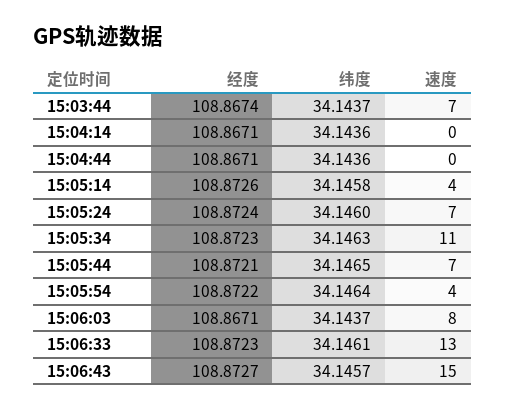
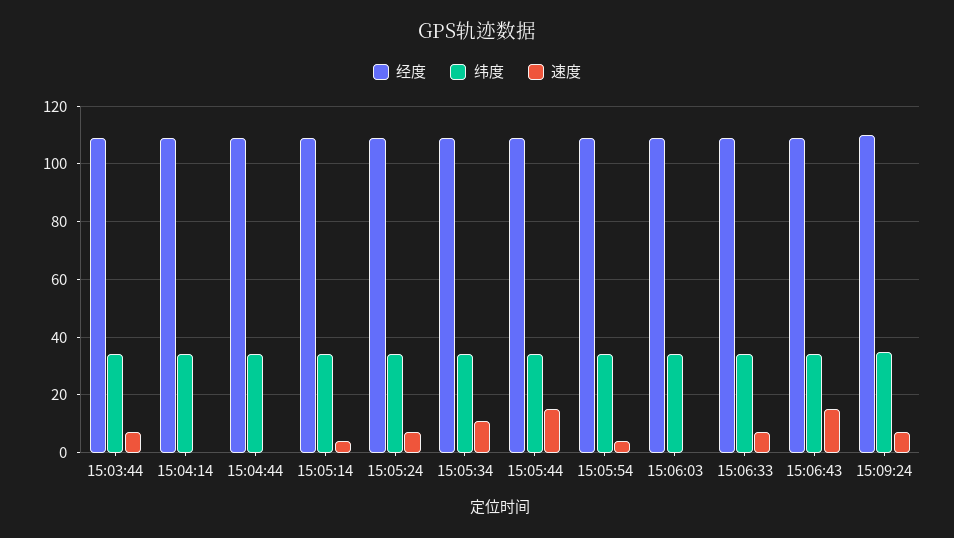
速度, 15:05:44: 7 -> 15
速度, 15:06:03: 8 -> 0
速度, 15:06:33: 13 -> 7.5
经度, 15:09:24: none -> 110
纬度, 15:09:24: none -> 35
速度, 15:09:24: none -> 7.5

